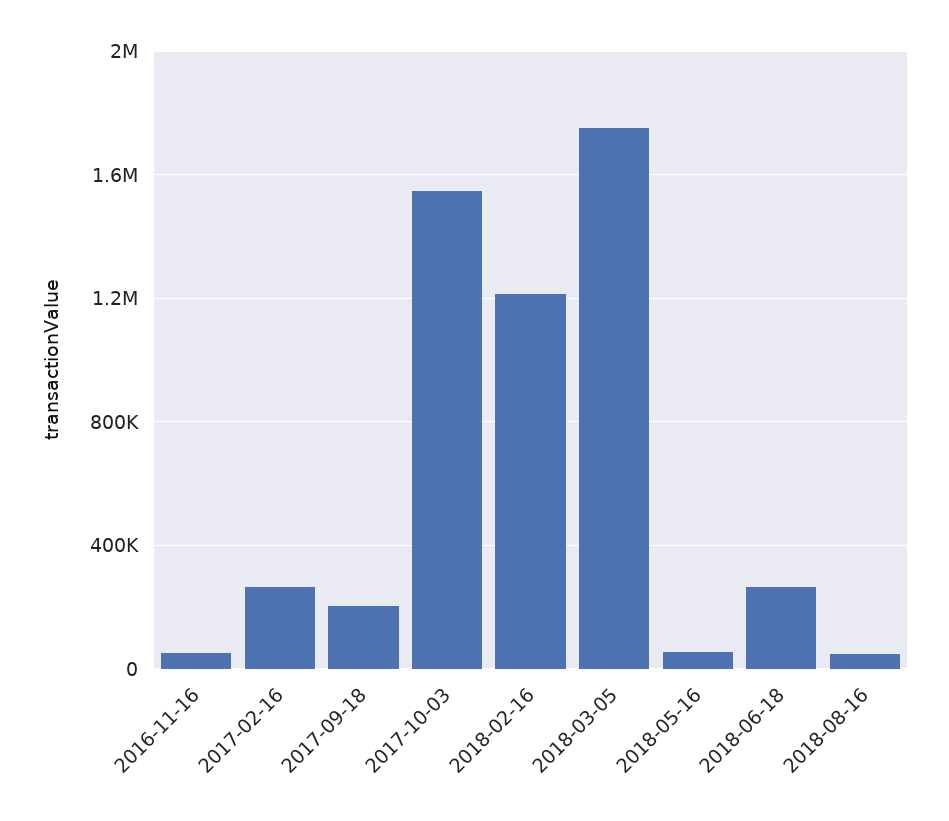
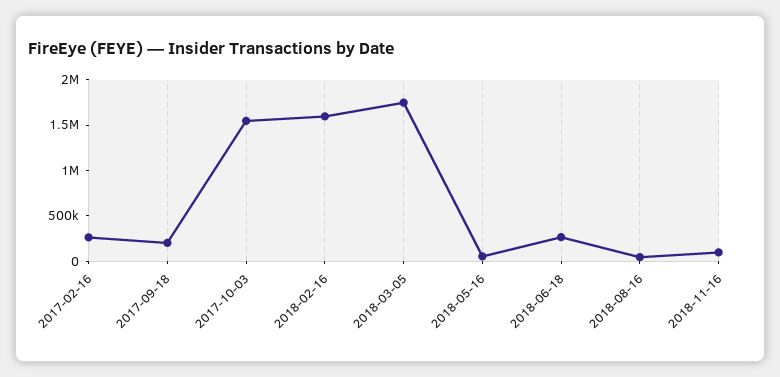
2016-11-16: 50000 -> none
2018-02-16: 1200000 -> 1600000
2018-11-16: none -> 100000

